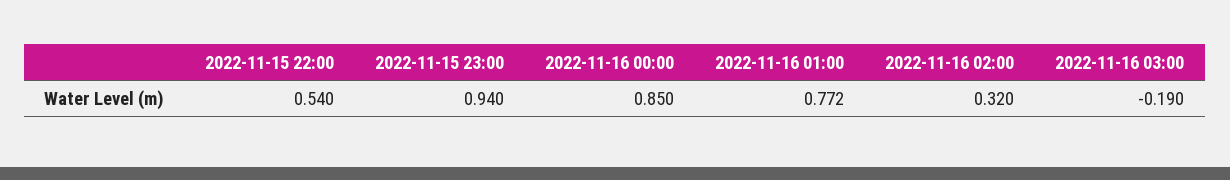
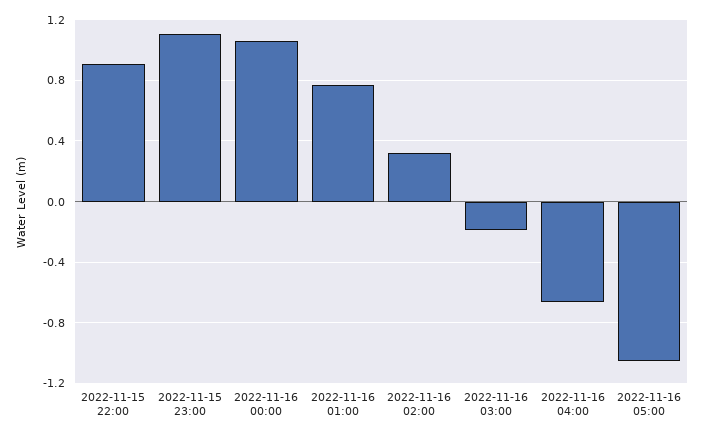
2022-11-15 22:00: 0.54 -> 0.9
2022-11-15 23:00: 0.94 -> 1.1
2022-11-16 00:00: 0.85 -> 1.05
2022-11-16 04:00: none -> -0.65
2022-11-16 05:00: none -> -1.05

